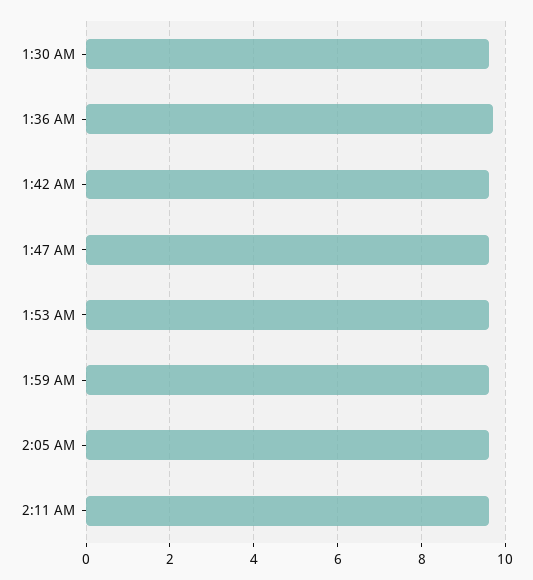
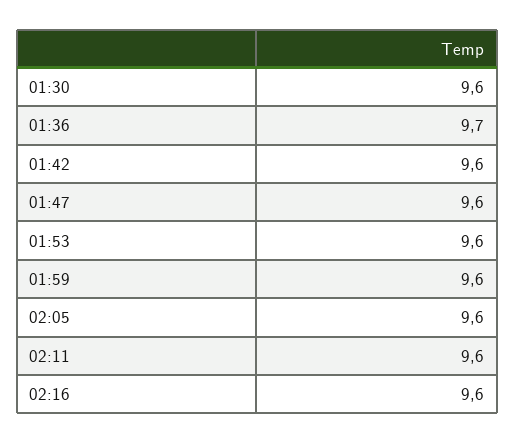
02:16: none -> 9.6

